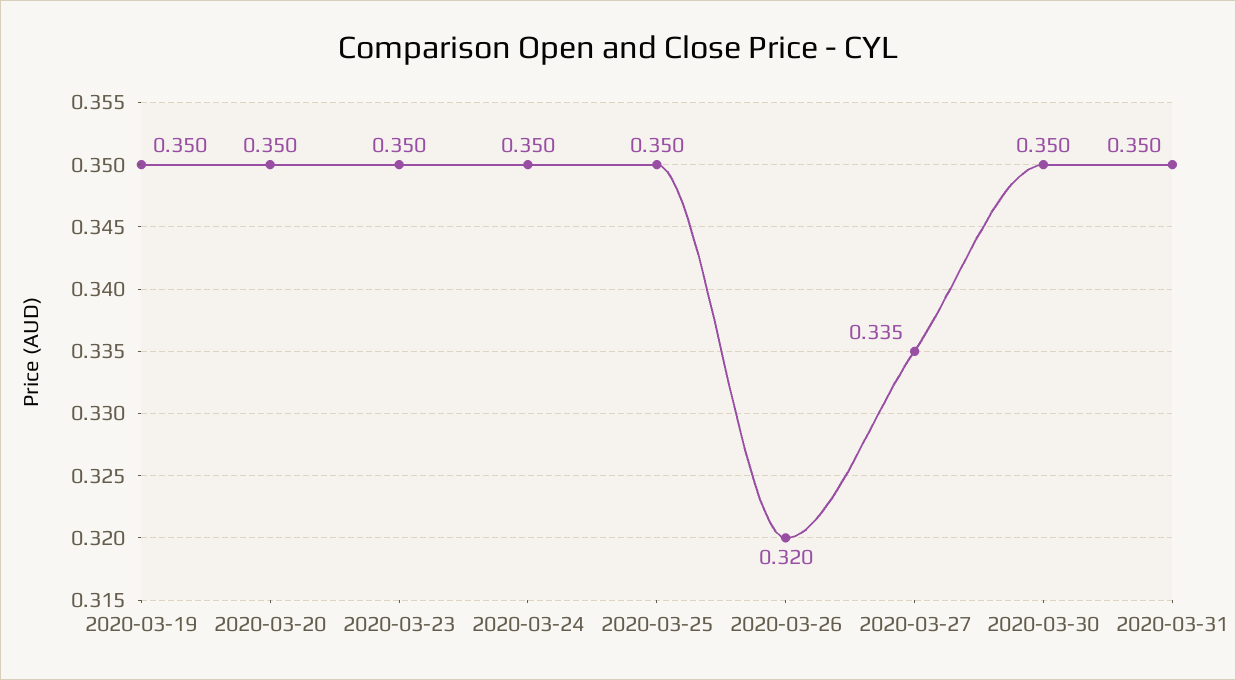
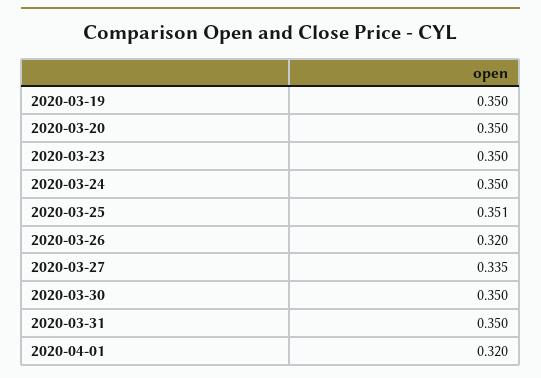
2020-03-25: 0.35 -> 0.351
2020-04-01: none -> 0.32

